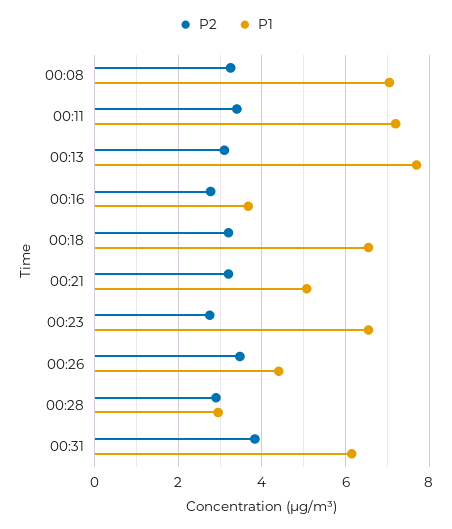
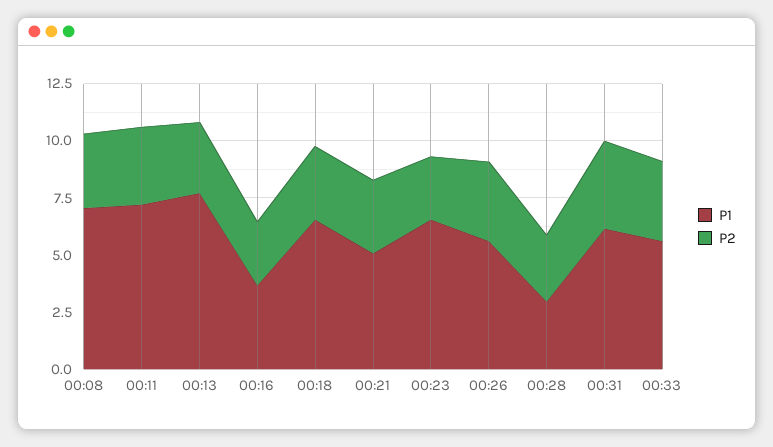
P1, 00:26: 4.4 -> 5.5
P1, 00:33: none -> 5.5
P2, 00:33: none -> 3.5

